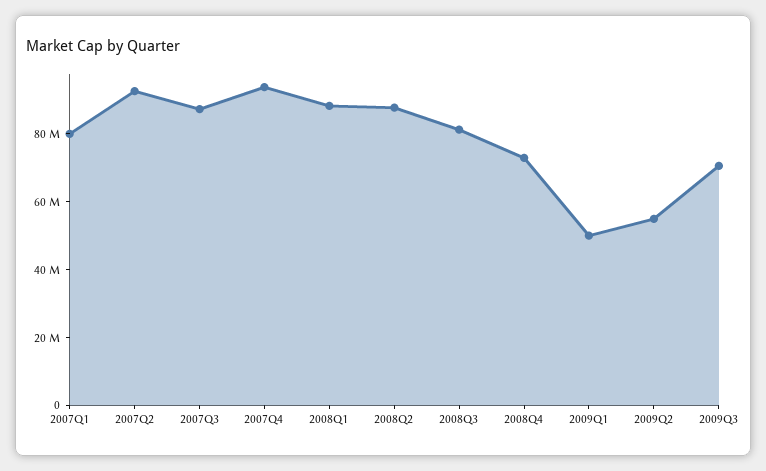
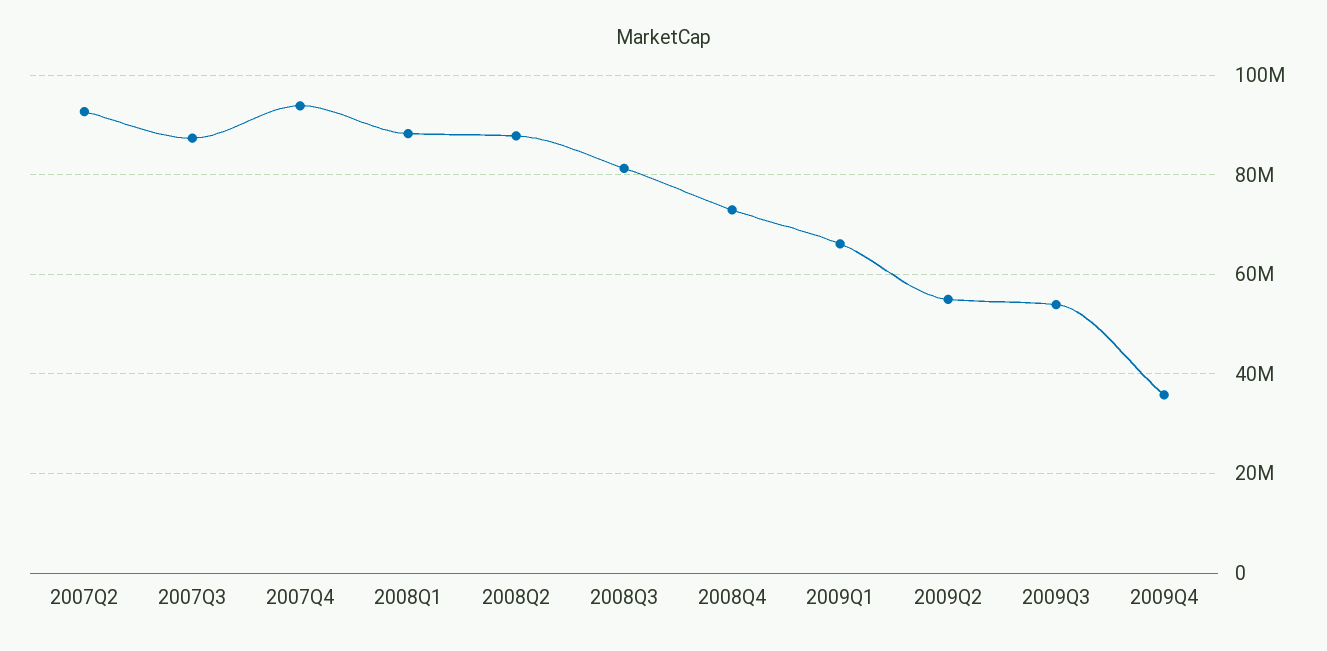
2007Q1: 80000000 -> none
2009Q1: 50000000 -> 66000000
2009Q3: 70000000 -> 54000000
2009Q4: none -> 36000000

